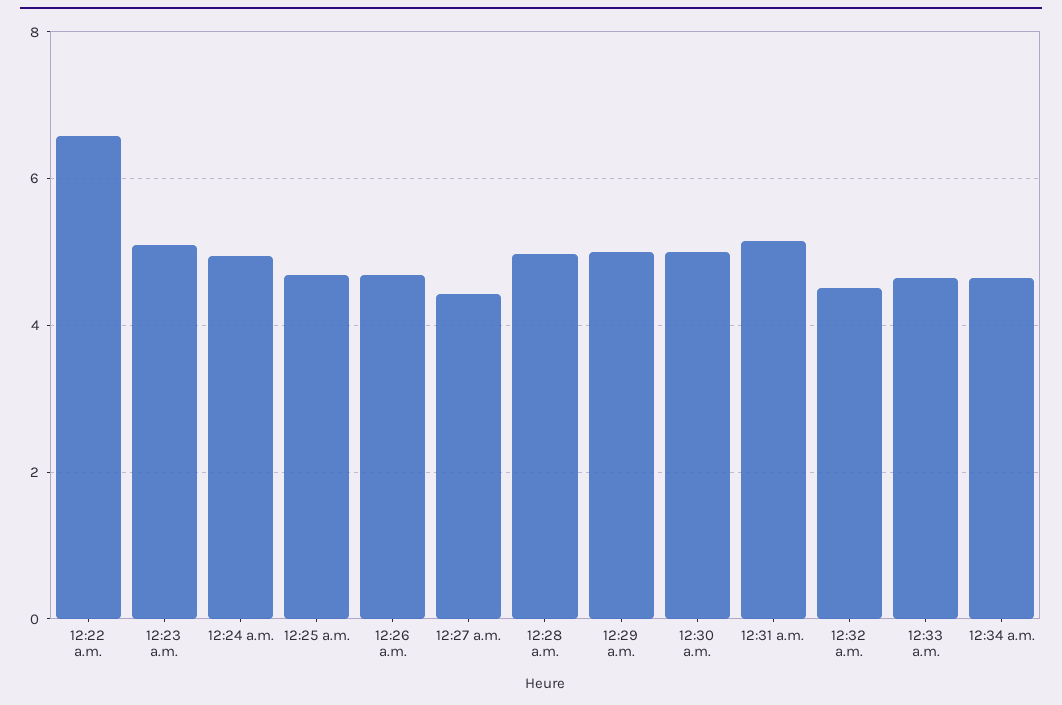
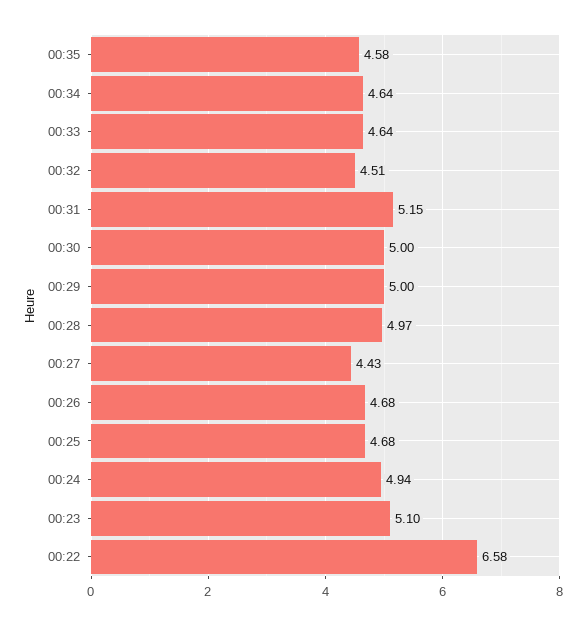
00:35: none -> 4.58

